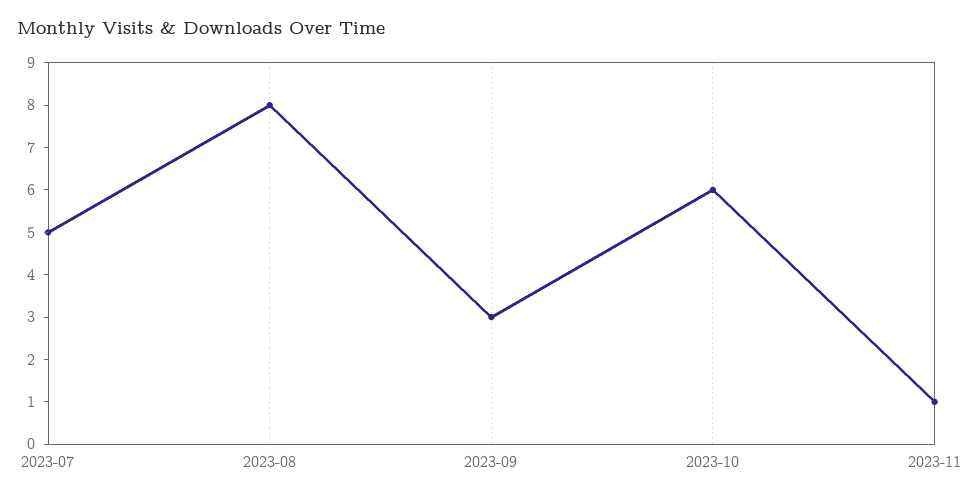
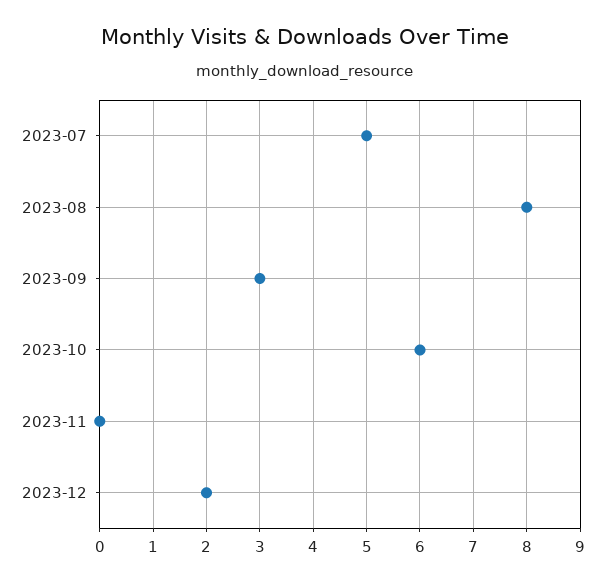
2023-11: 1 -> 0
2023-12: none -> 2

